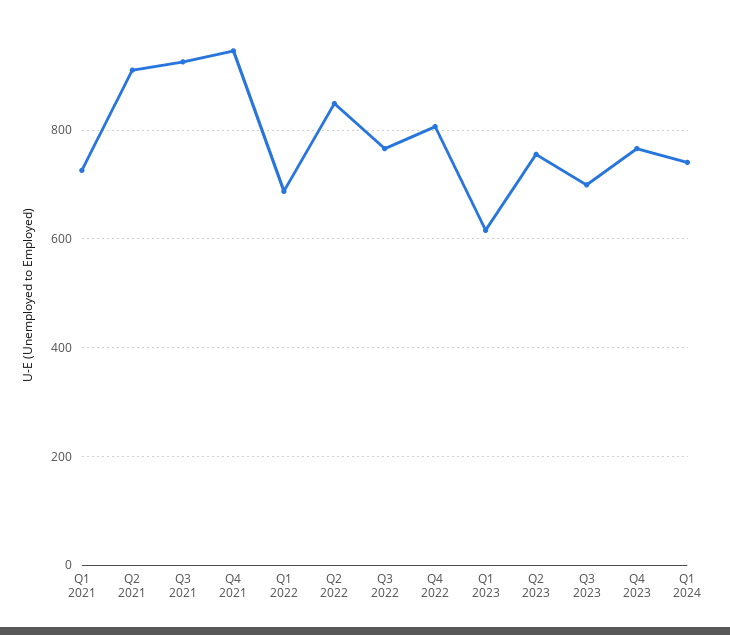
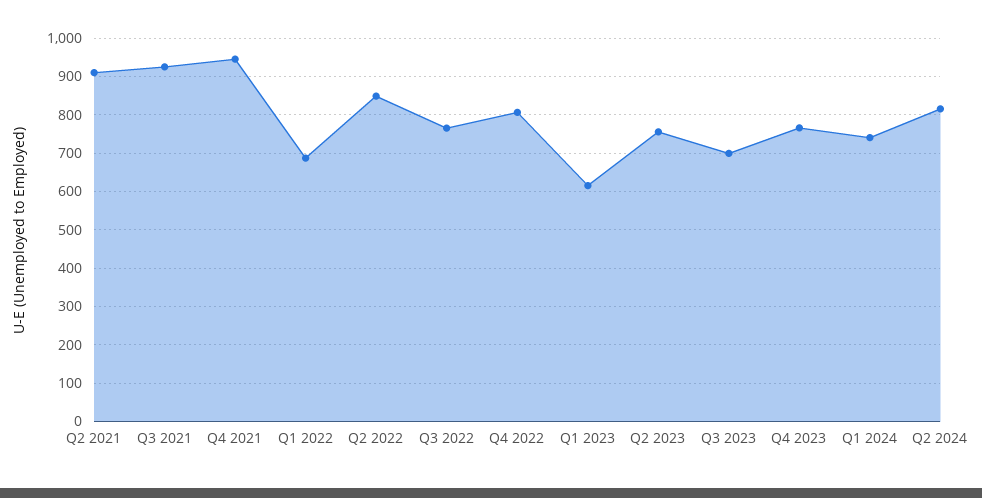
Q1 2021: 720 -> none
Q2 2024: none -> 820

